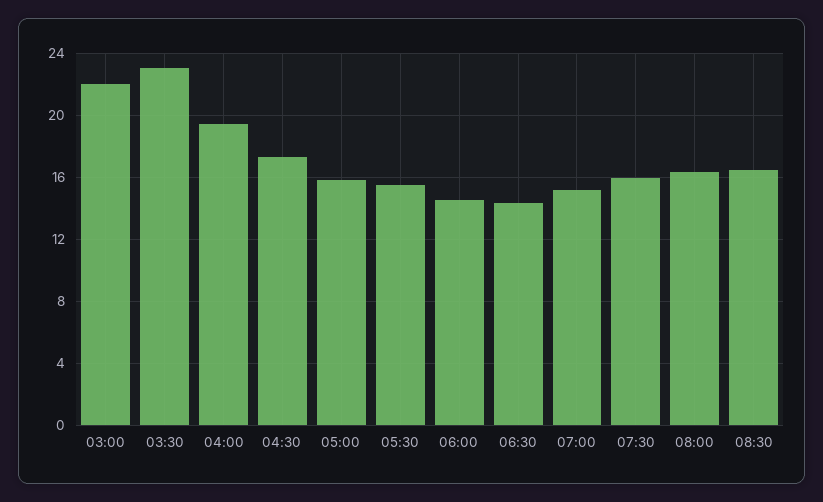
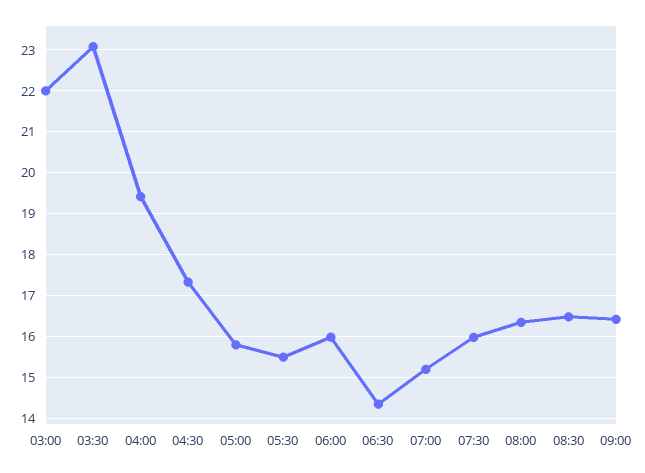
06:00: 14.5 -> 16
09:00: none -> 16.4

